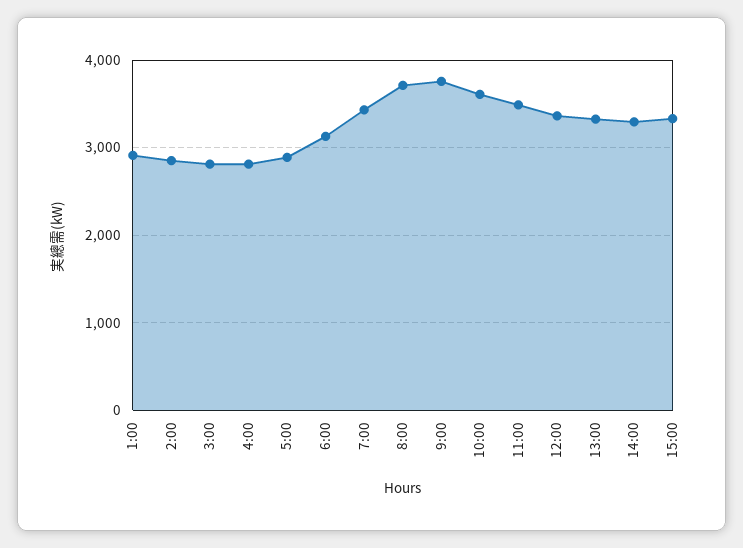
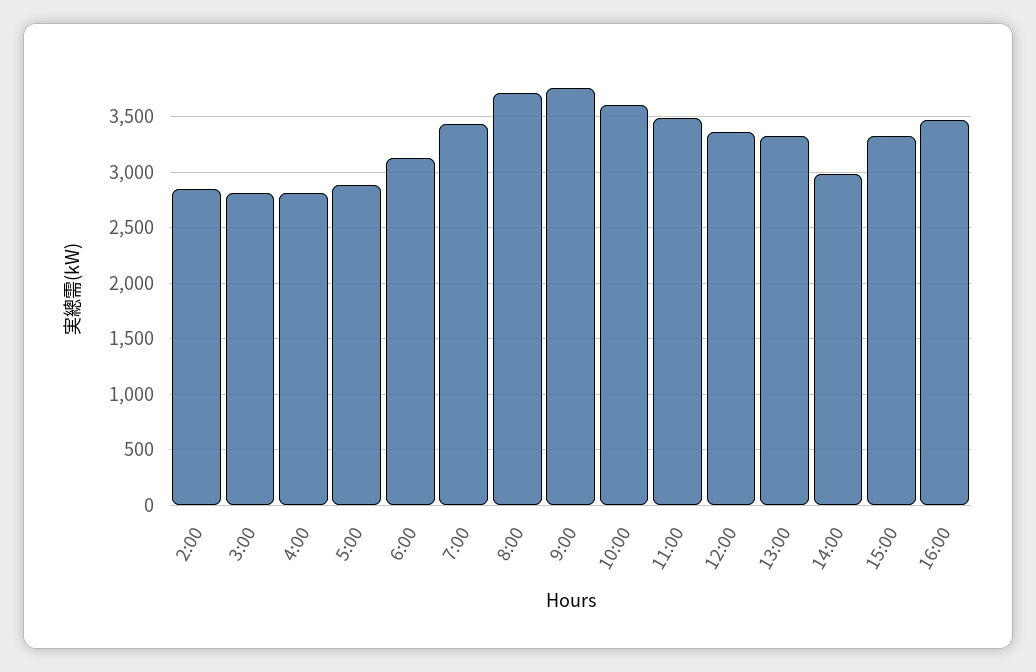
1:00: 2900 -> none
14:00: 3300 -> 3000
16:00: none -> 3500

